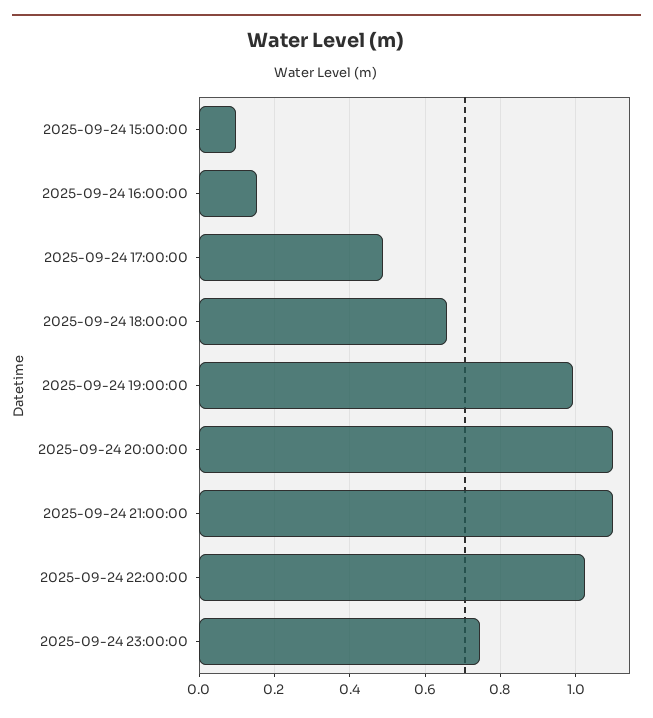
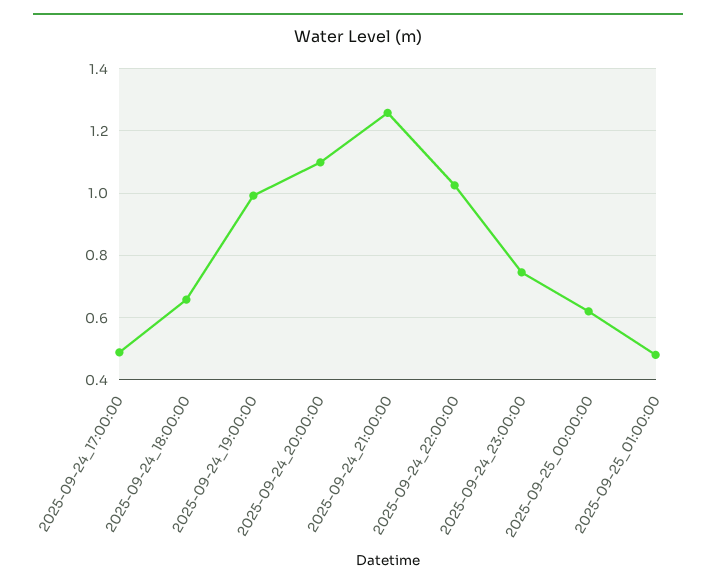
2025-09-24 15:00:00: 0.1 -> none
2025-09-24 16:00:00: 0.16 -> none
2025-09-24 21:00:00: 1.1 -> 1.26
2025-09-25_00:00:00: none -> 0.62
2025-09-25_01:00:00: none -> 0.48

